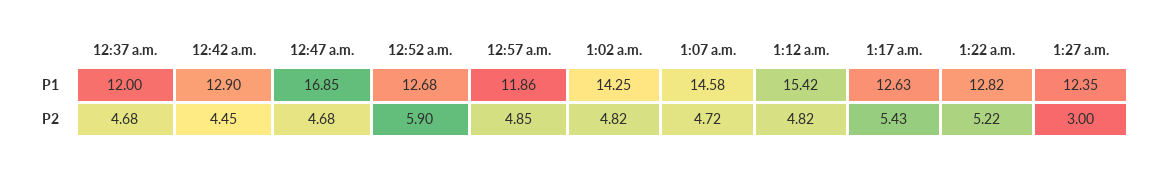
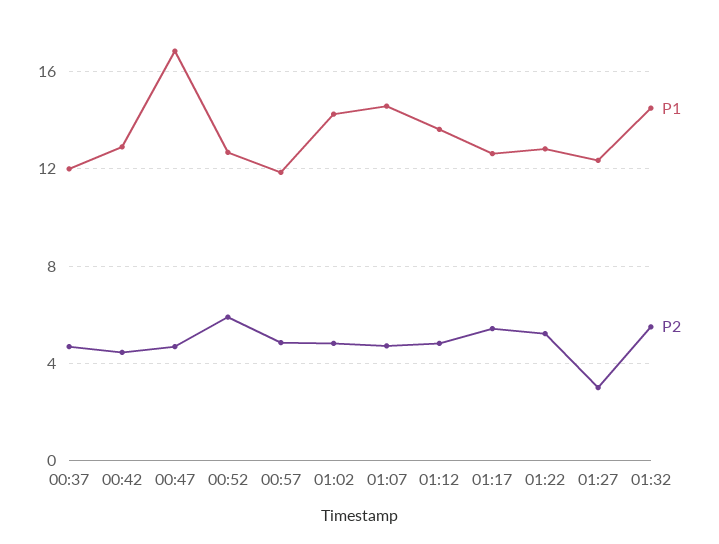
P1, 1:12 a.m.: 15.42 -> 13.5
P1, 01:32: none -> 14.5
P2, 01:32: none -> 5.5

